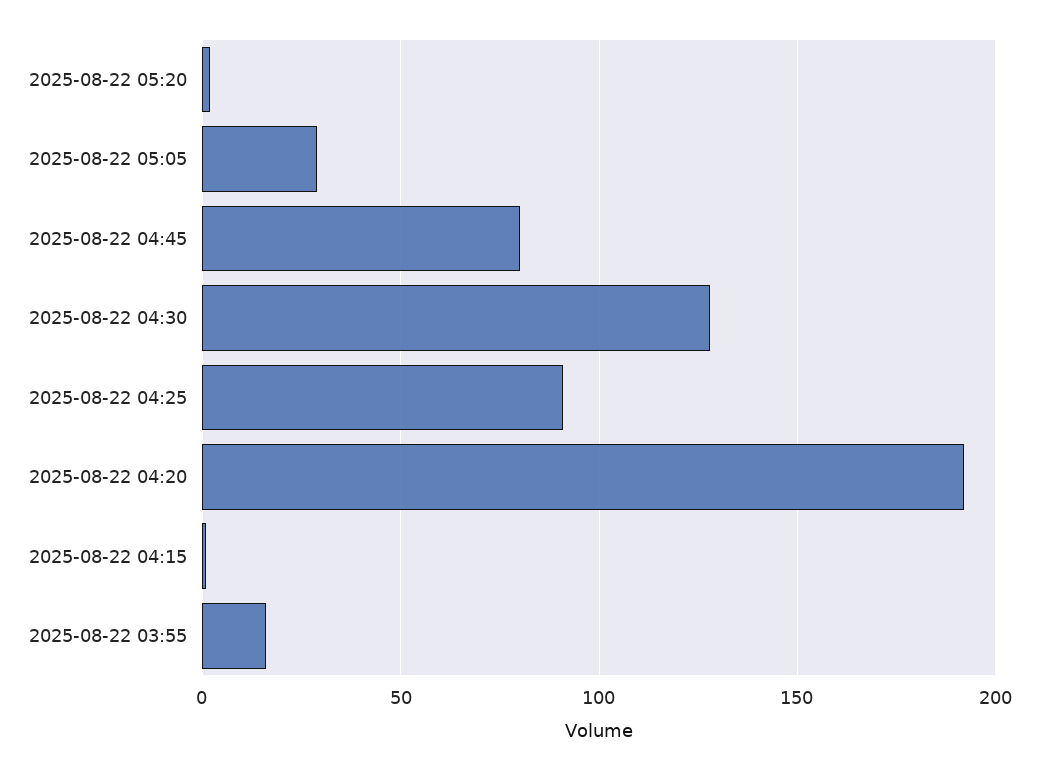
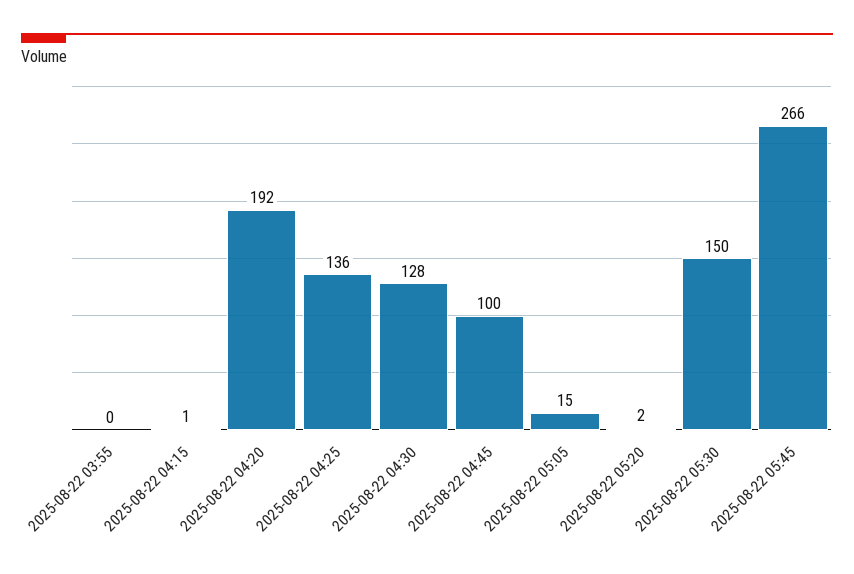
2025-08-22 05:05: 30 -> 15
2025-08-22 04:45: 80 -> 100
2025-08-22 04:25: 90 -> 136
2025-08-22 03:55: 15 -> 0
2025-08-22 05:30: none -> 150
2025-08-22 05:45: none -> 266

